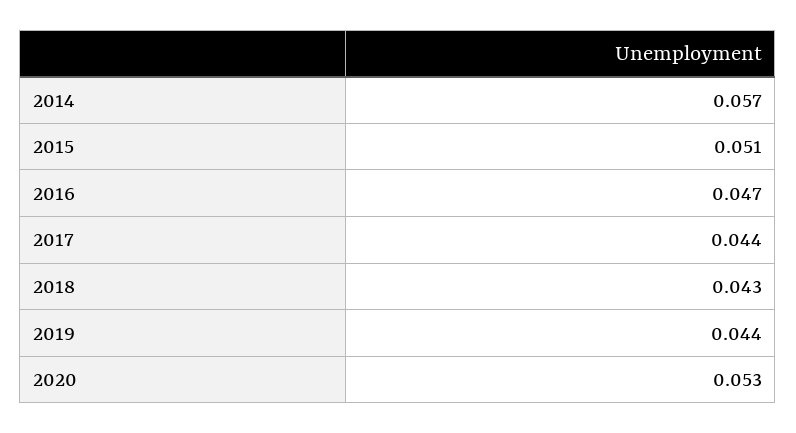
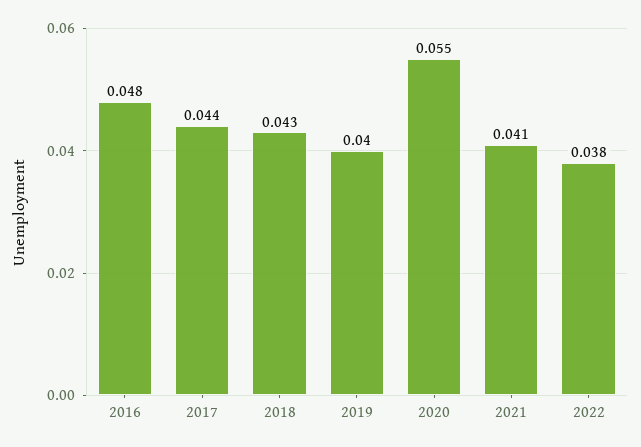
2014: 0.057 -> none
2015: 0.051 -> none
2016: 0.047 -> 0.048
2019: 0.044 -> 0.04
2020: 0.053 -> 0.055
2021: none -> 0.041
2022: none -> 0.038

